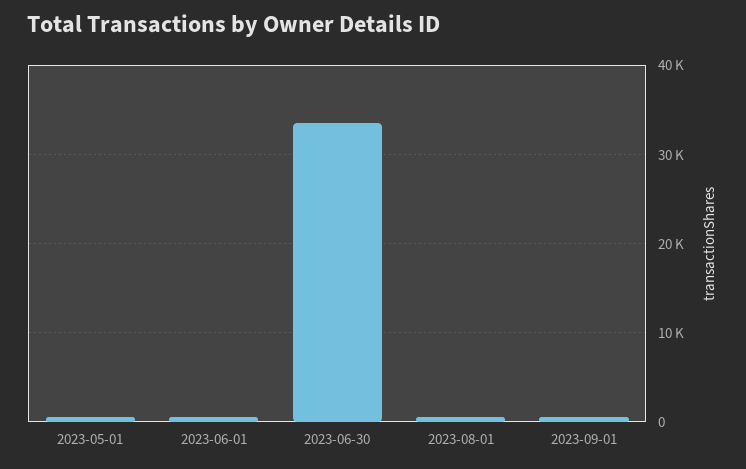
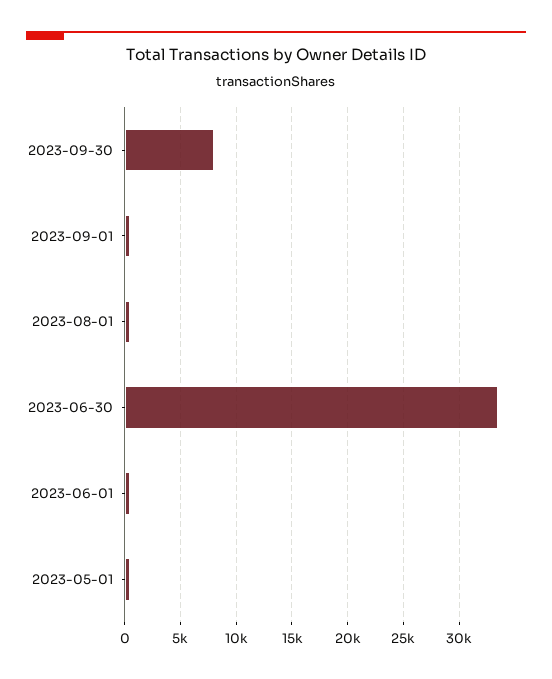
2023-09-30: none -> 8000

